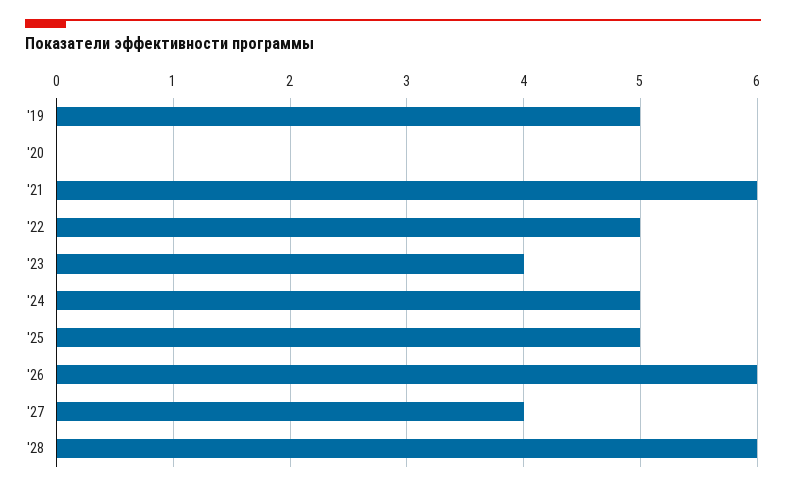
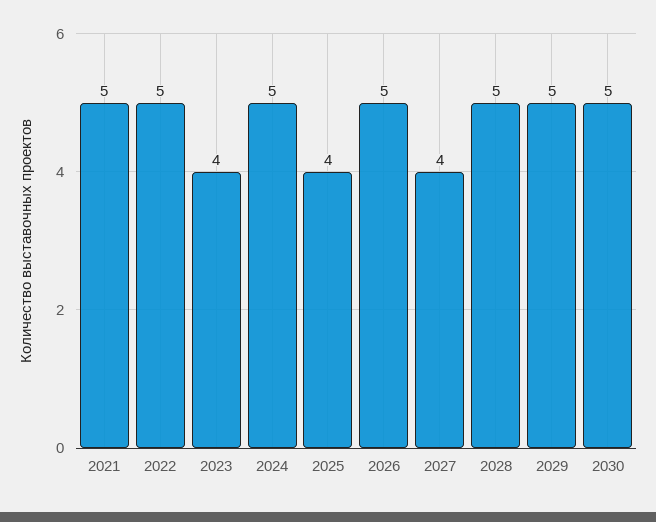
'19: 5 -> none
'20: 0 -> none
'21: 6 -> 5
'25: 5 -> 4
'26: 6 -> 5
'28: 6 -> 5
2029: none -> 5
2030: none -> 5

